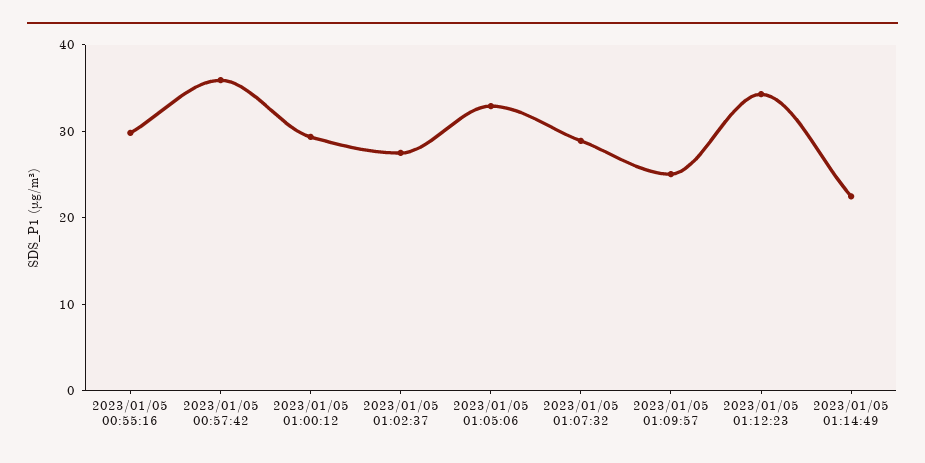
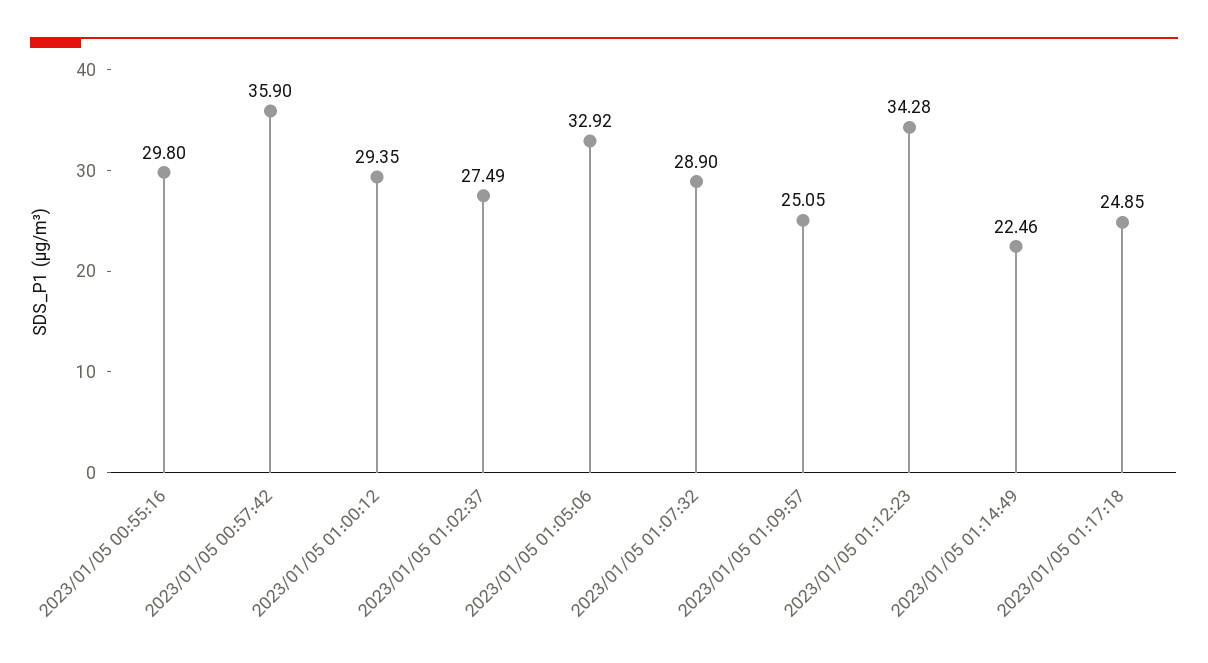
2023/01/05 01:17:18: none -> 24.85

